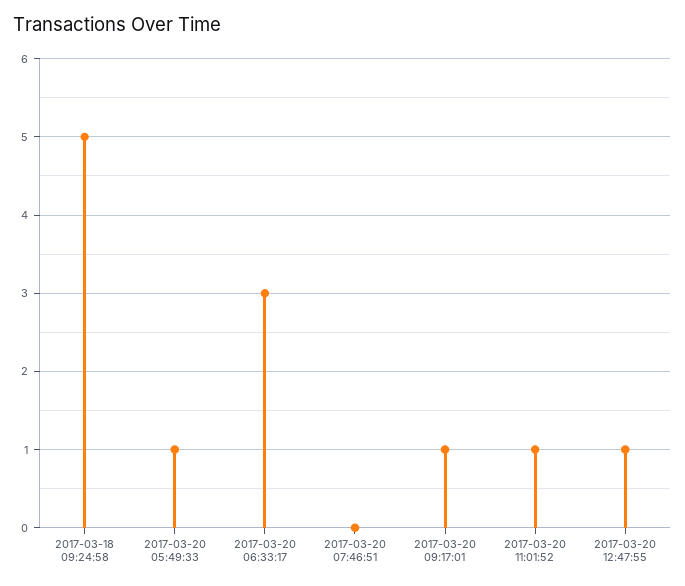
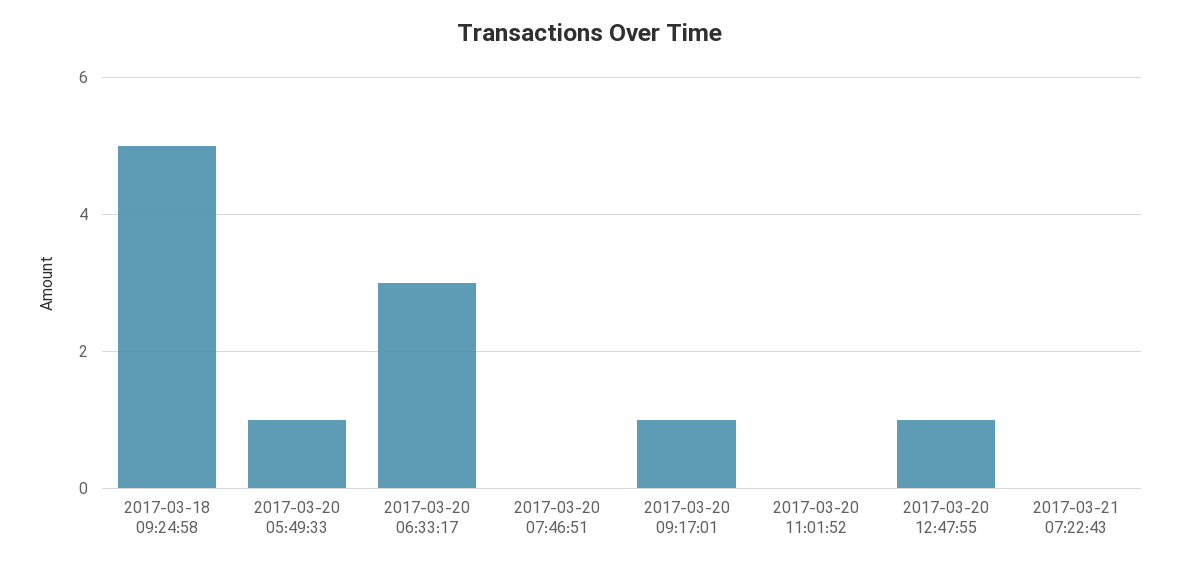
2017-03-20 11:01:52: 1 -> 0
2017-03-21 07:22:43: none -> 0

